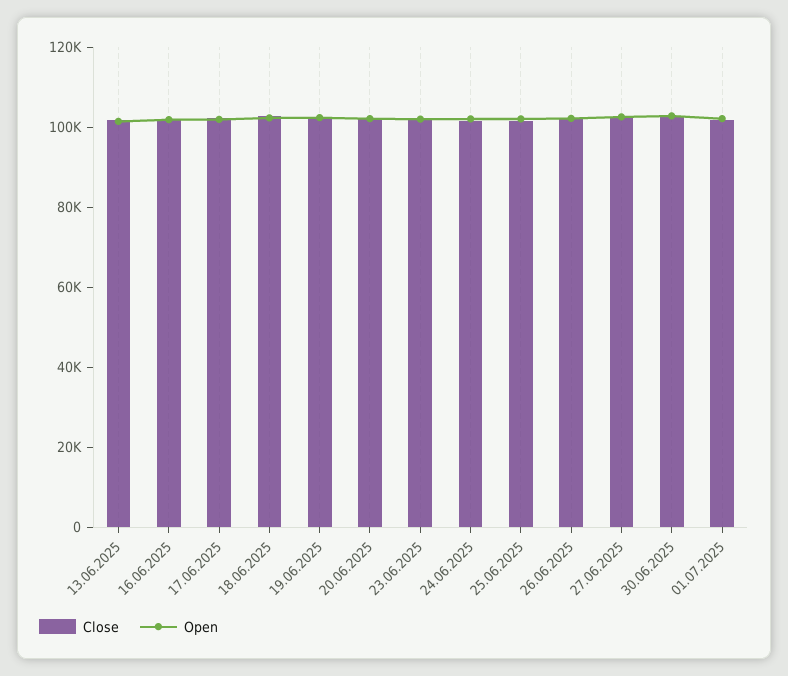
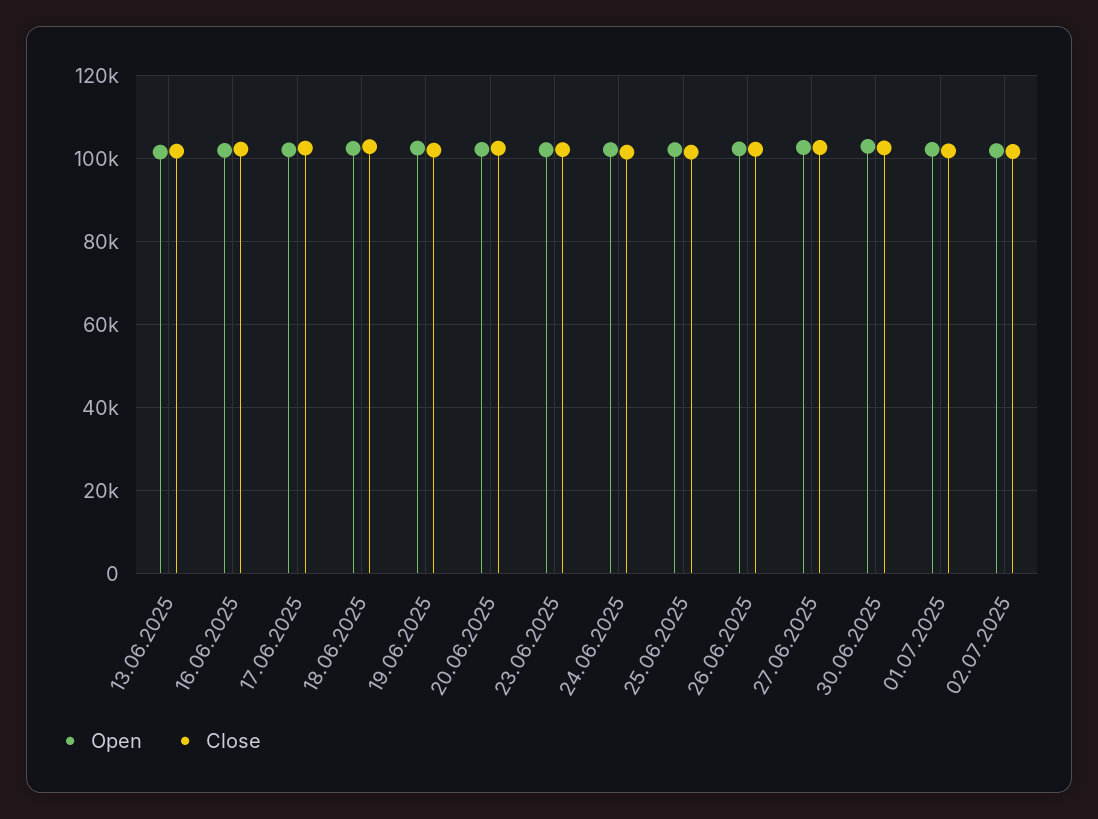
Open, 02.07.2025: none -> 102000
Close, 02.07.2025: none -> 102000

